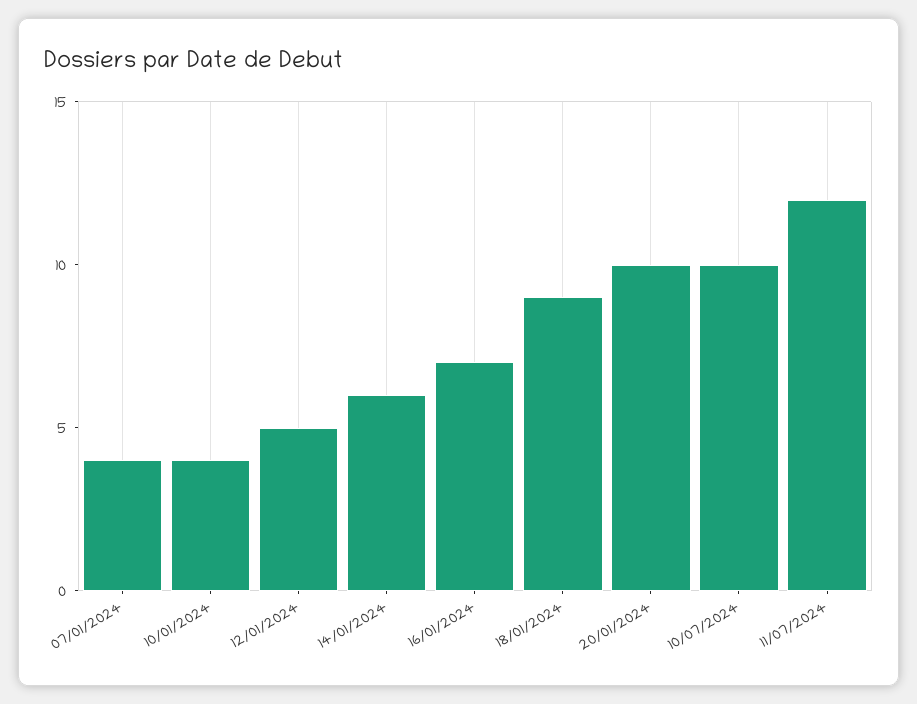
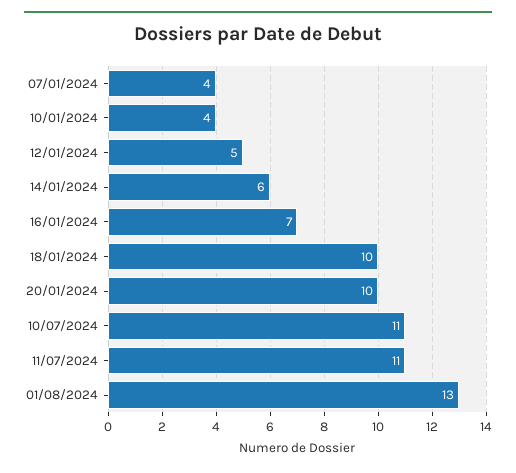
18/01/2024: 9 -> 10
10/07/2024: 10 -> 11
11/07/2024: 12 -> 11
01/08/2024: none -> 13

